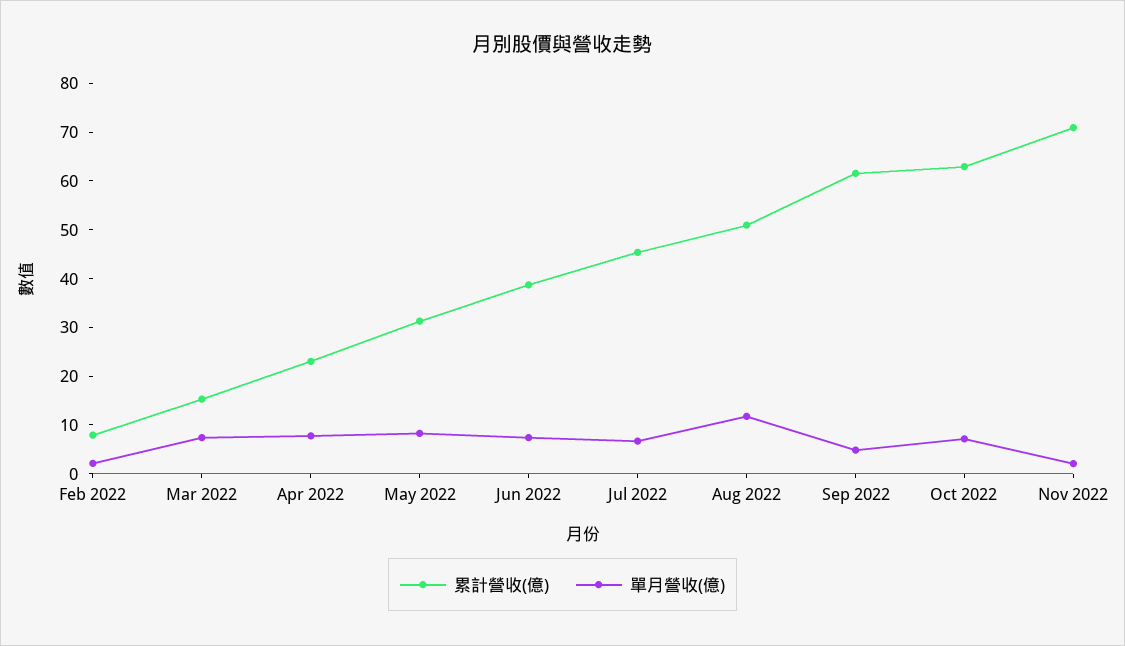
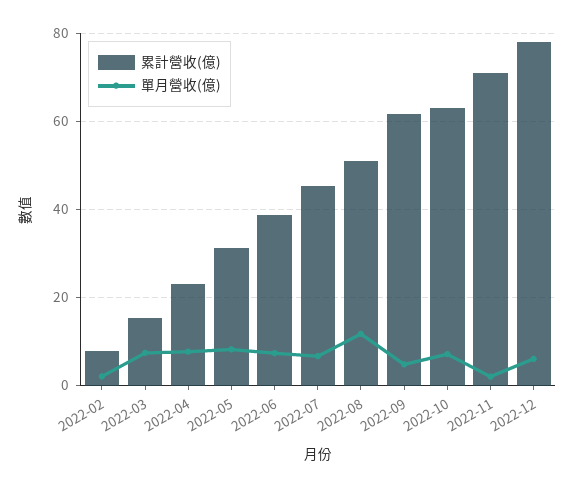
累計營收(億), 2022-12: none -> 78
單月營收(億), 2022-12: none -> 6

